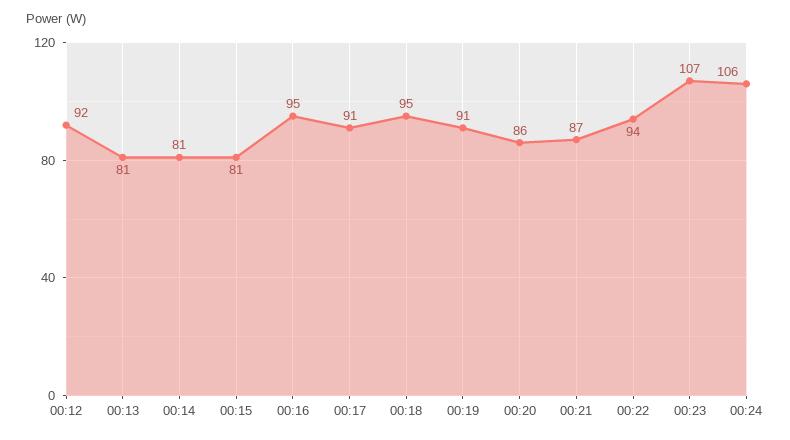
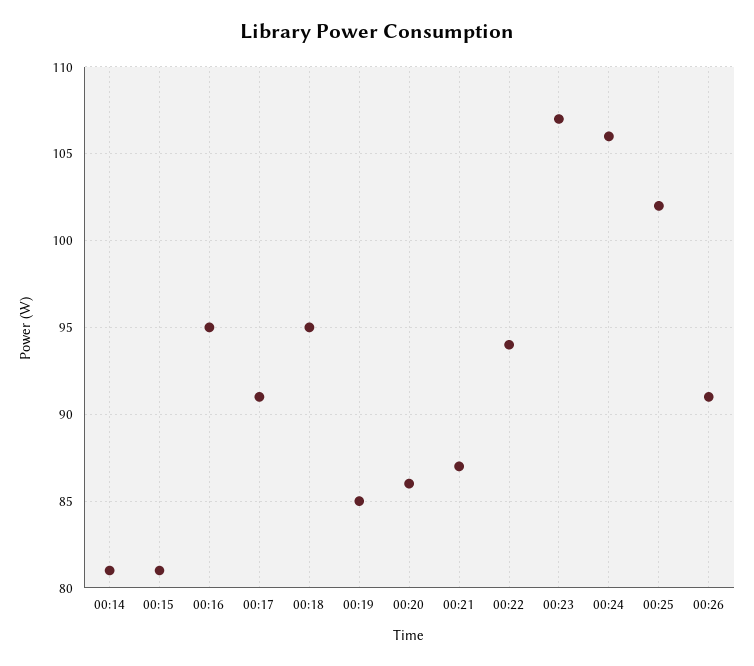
00:12: 92 -> none
00:13: 81 -> none
00:19: 91 -> 85
00:25: none -> 102
00:26: none -> 91

